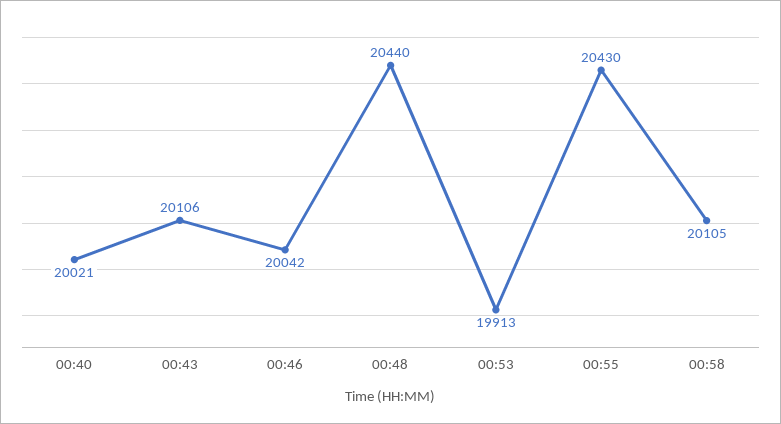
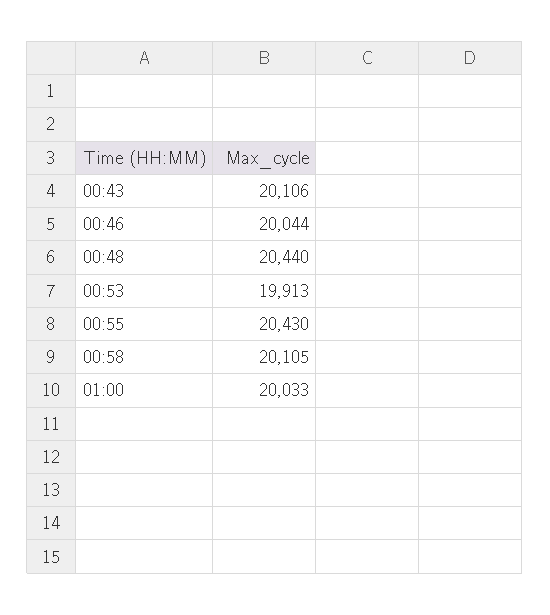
00:40: 20021 -> none
00:46: 20042 -> 20044
01:00: none -> 20033

